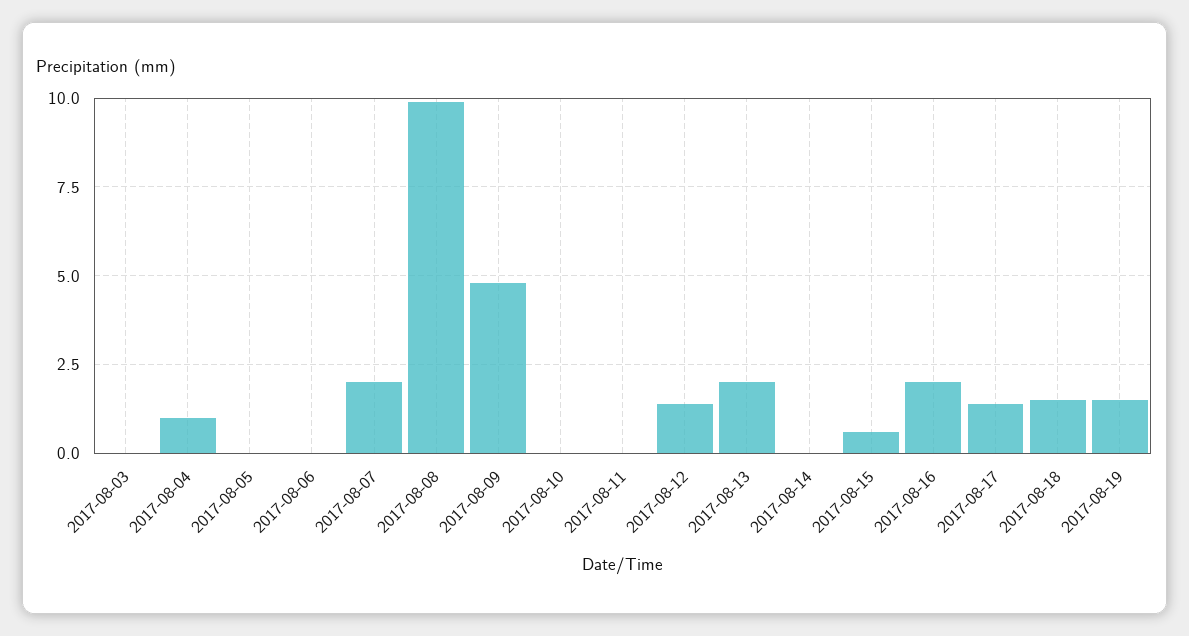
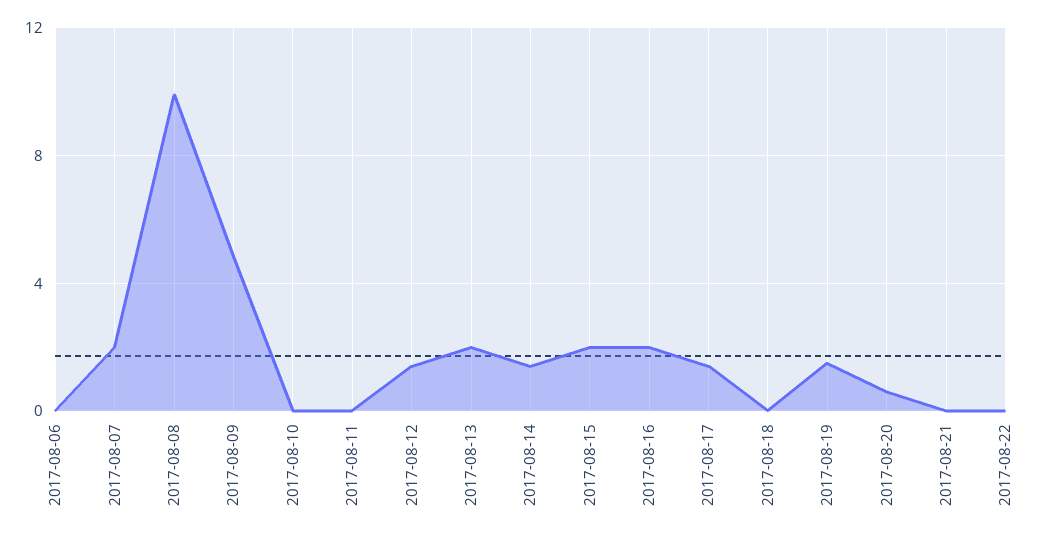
2017-08-03: 0 -> none
2017-08-04: 1 -> none
2017-08-05: 0 -> none
2017-08-14: 0 -> 1.5
2017-08-15: 0.5 -> 2
2017-08-18: 1.5 -> 0
2017-08-20: none -> 0.5
2017-08-21: none -> 0
2017-08-22: none -> 0

